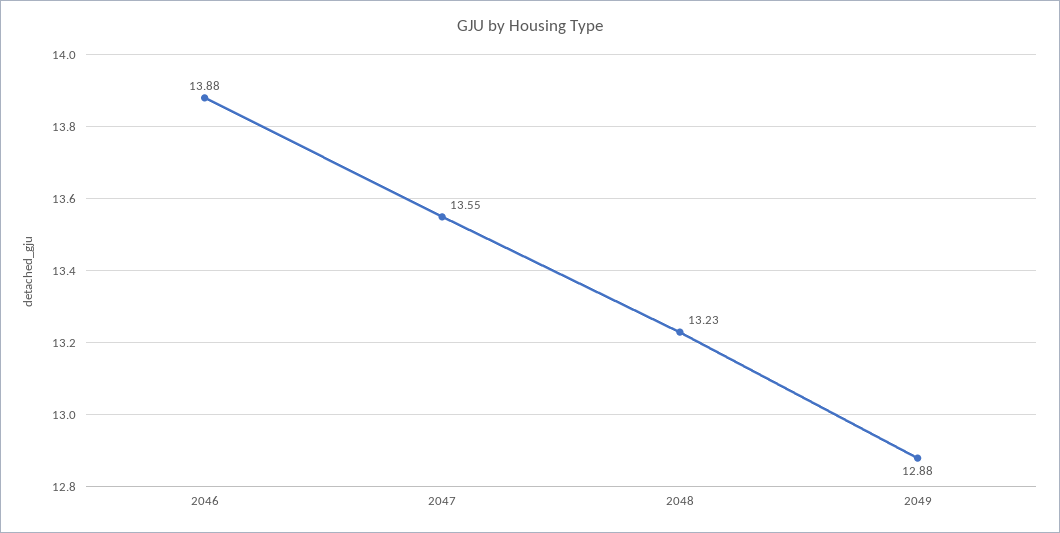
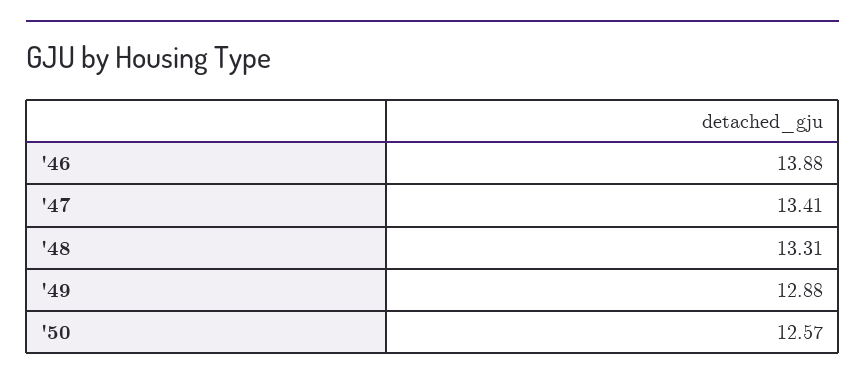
2047: 13.55 -> 13.41
2048: 13.23 -> 13.31
'50: none -> 12.57

